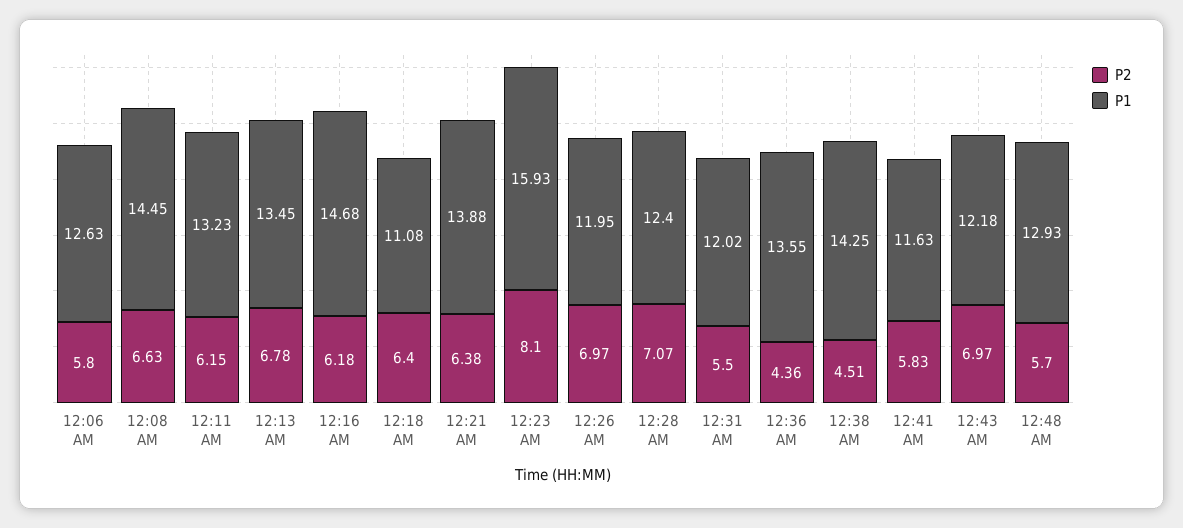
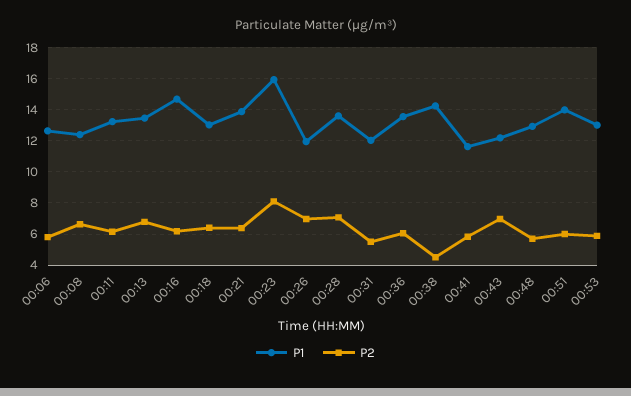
P1, 12:08 AM: 14.45 -> 12.5
P1, 12:18 AM: 11.08 -> 13
P1, 12:28 AM: 12.4 -> 13.5
P2, 12:36 AM: 4.36 -> 6
P1, 00:51: none -> 14
P2, 00:51: none -> 6
P1, 00:53: none -> 13
P2, 00:53: none -> 6

